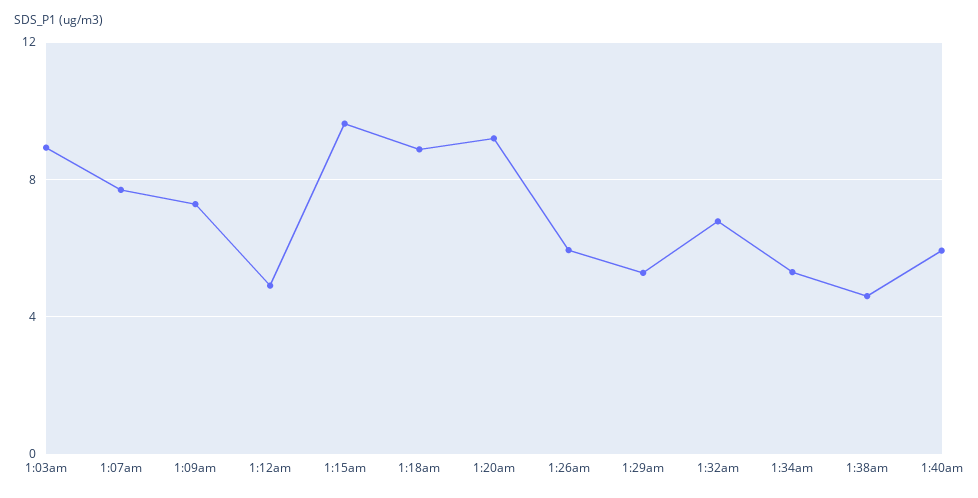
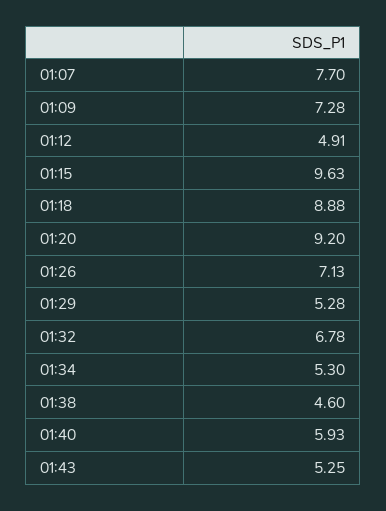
1:03am: 9 -> none
1:26am: 6 -> 7.13
01:43: none -> 5.25

